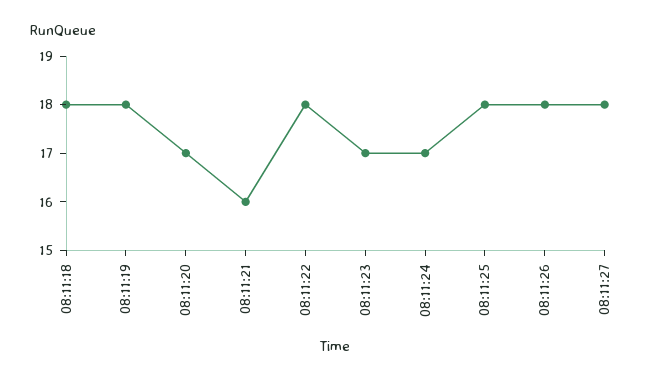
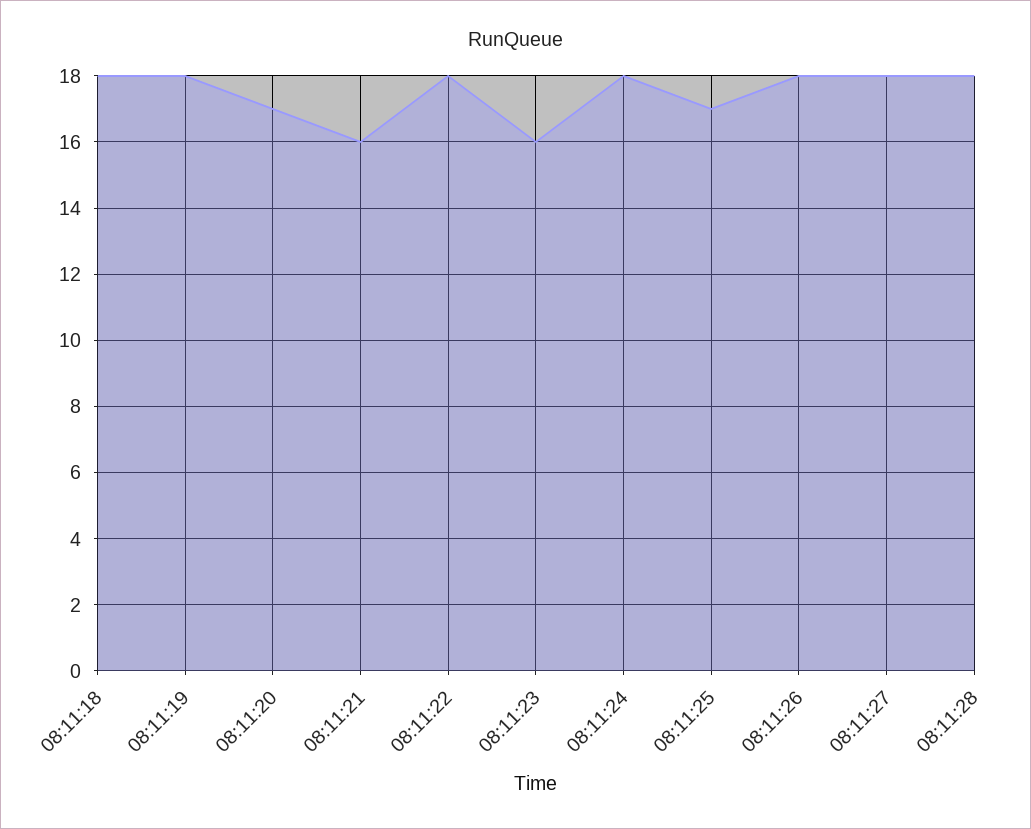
08:11:23: 17 -> 16
08:11:24: 17 -> 18
08:11:25: 18 -> 17
08:11:28: none -> 18

